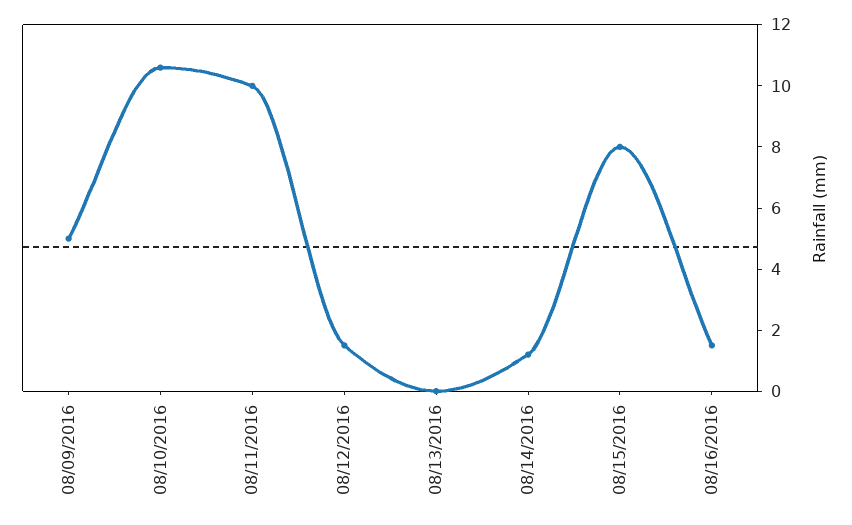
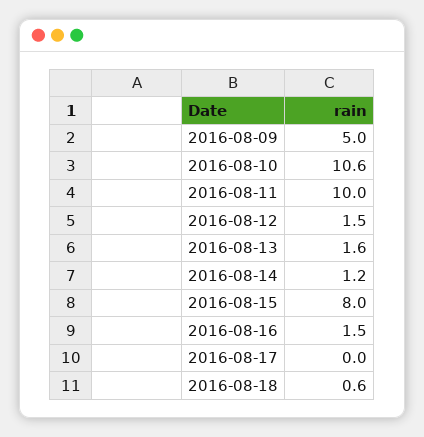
08/13/2016: 0 -> 1.6
2016-08-17: none -> 0
2016-08-18: none -> 0.6

